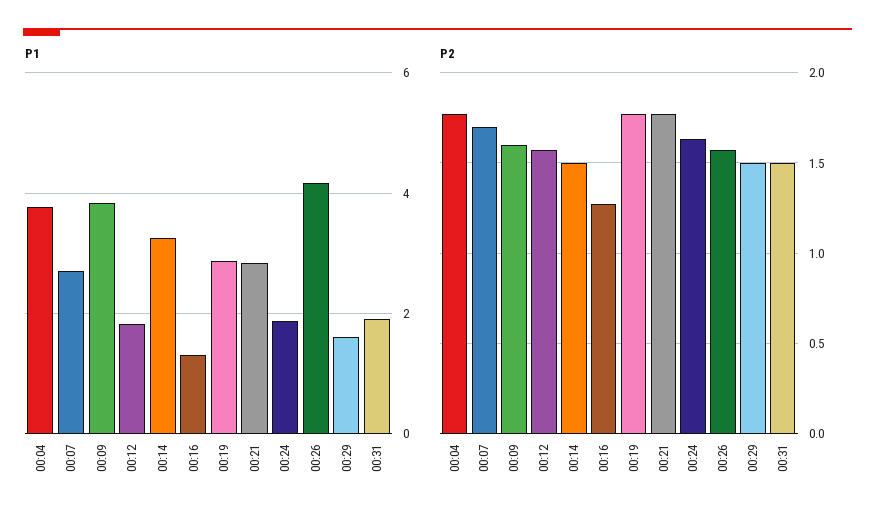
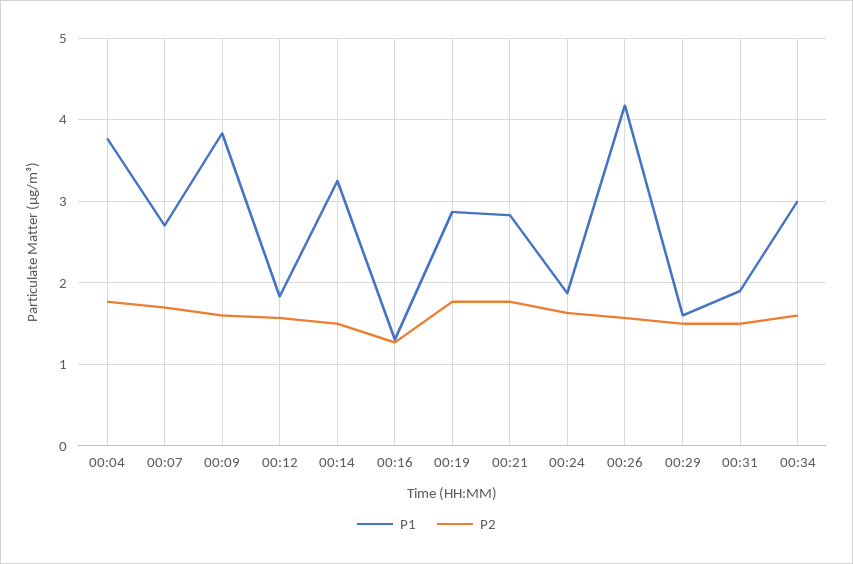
P1, 00:34: none -> 3
P2, 00:34: none -> 1.6

